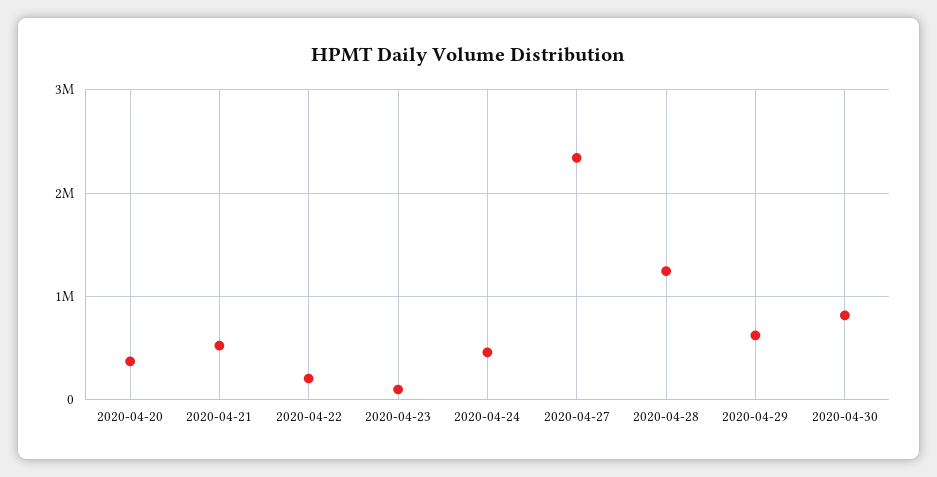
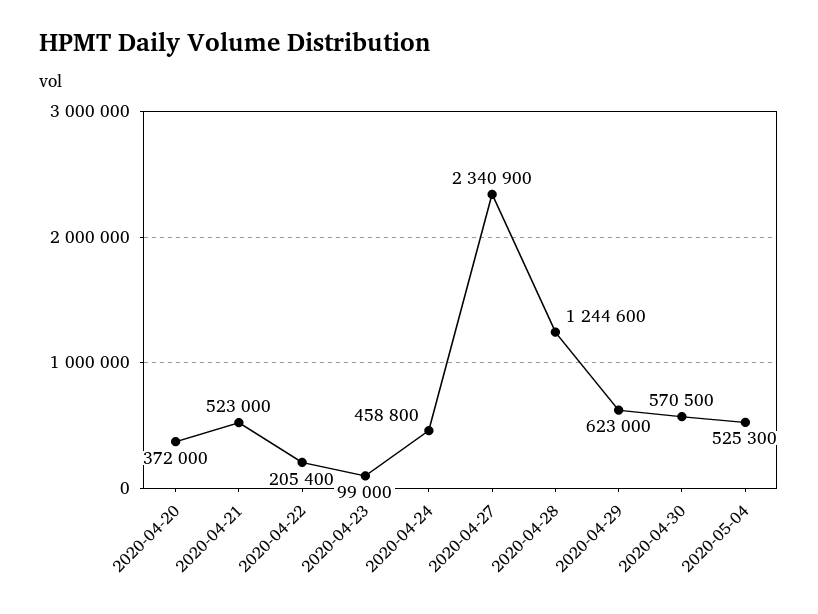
2020-04-30: 800000 -> 570500
2020-05-04: none -> 525300

